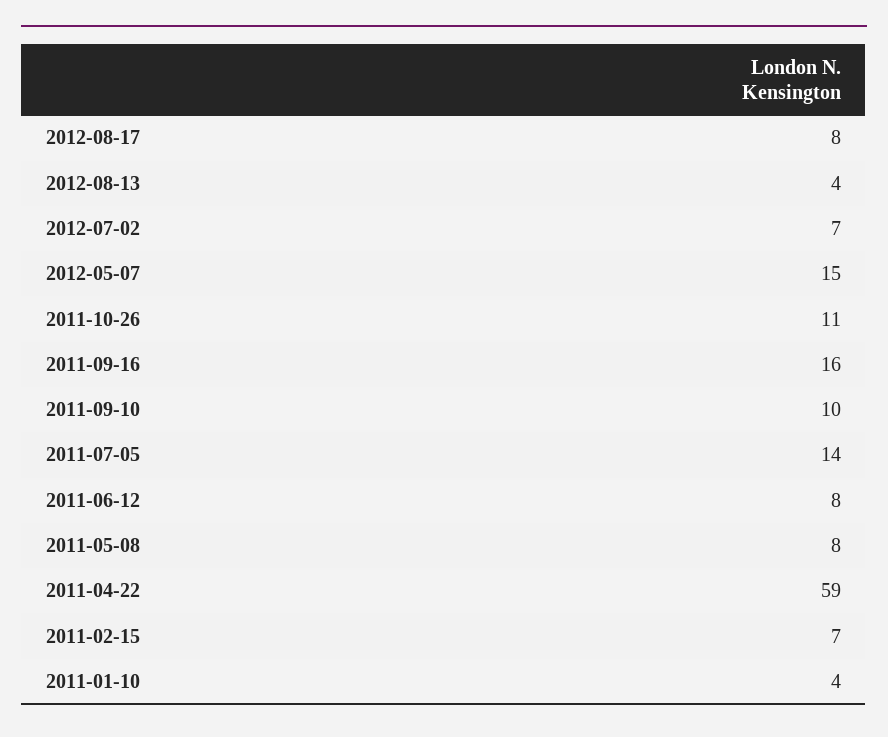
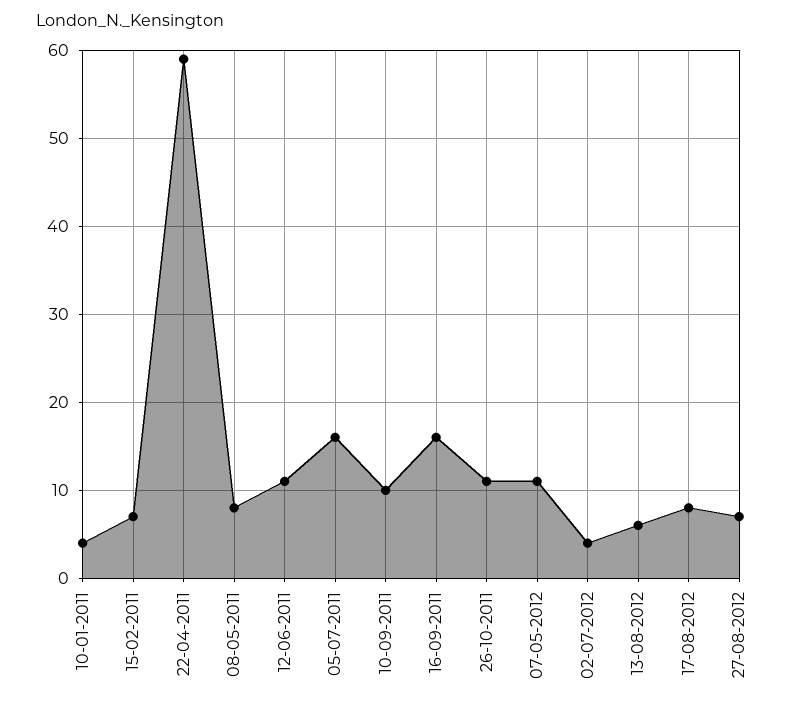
2012-08-13: 4 -> 6
2012-07-02: 7 -> 4
2012-05-07: 15 -> 11
2011-07-05: 14 -> 16
2011-06-12: 8 -> 11
27-08-2012: none -> 7

